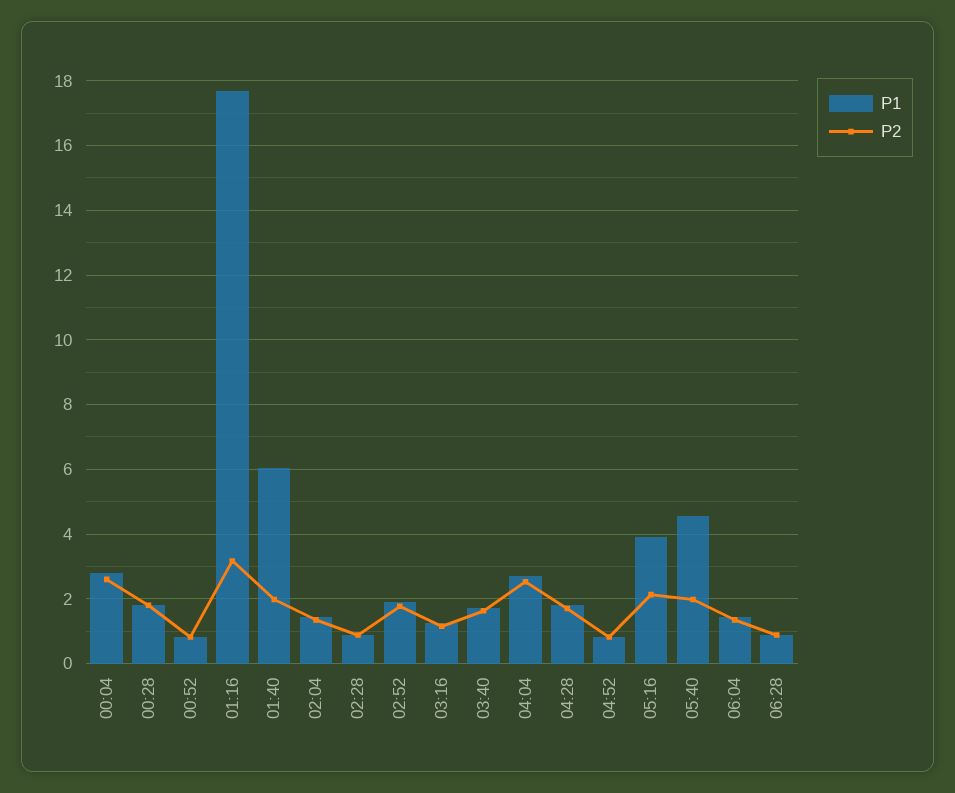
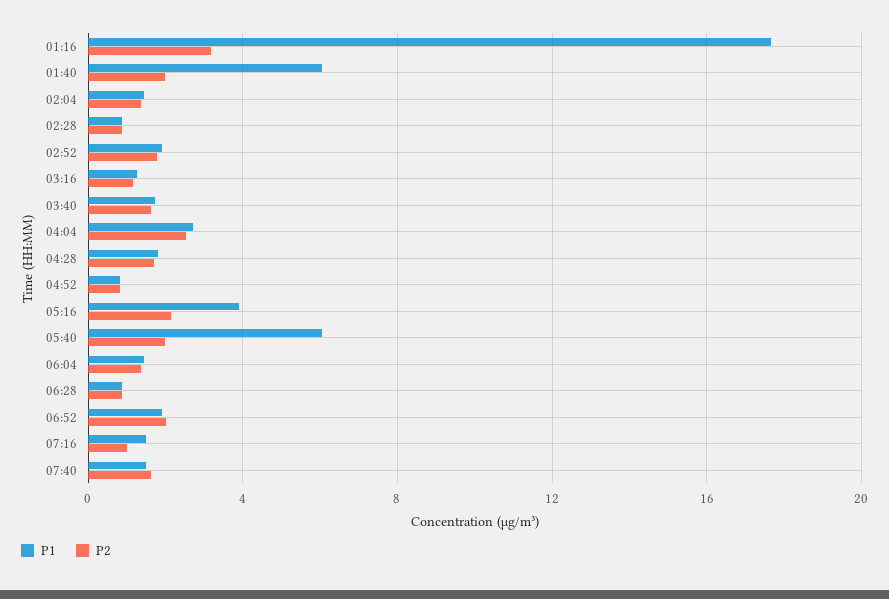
P1, 00:04: 2.8 -> none
P2, 00:04: 2.6 -> none
P1, 00:28: 1.8 -> none
P2, 00:28: 1.8 -> none
P1, 00:52: 0.8 -> none
P2, 00:52: 0.8 -> none
P1, 05:40: 4.6 -> 6
P1, 06:52: none -> 2
P2, 06:52: none -> 2
P1, 07:16: none -> 1.5
P2, 07:16: none -> 1
P1, 07:40: none -> 1.5
P2, 07:40: none -> 1.5

